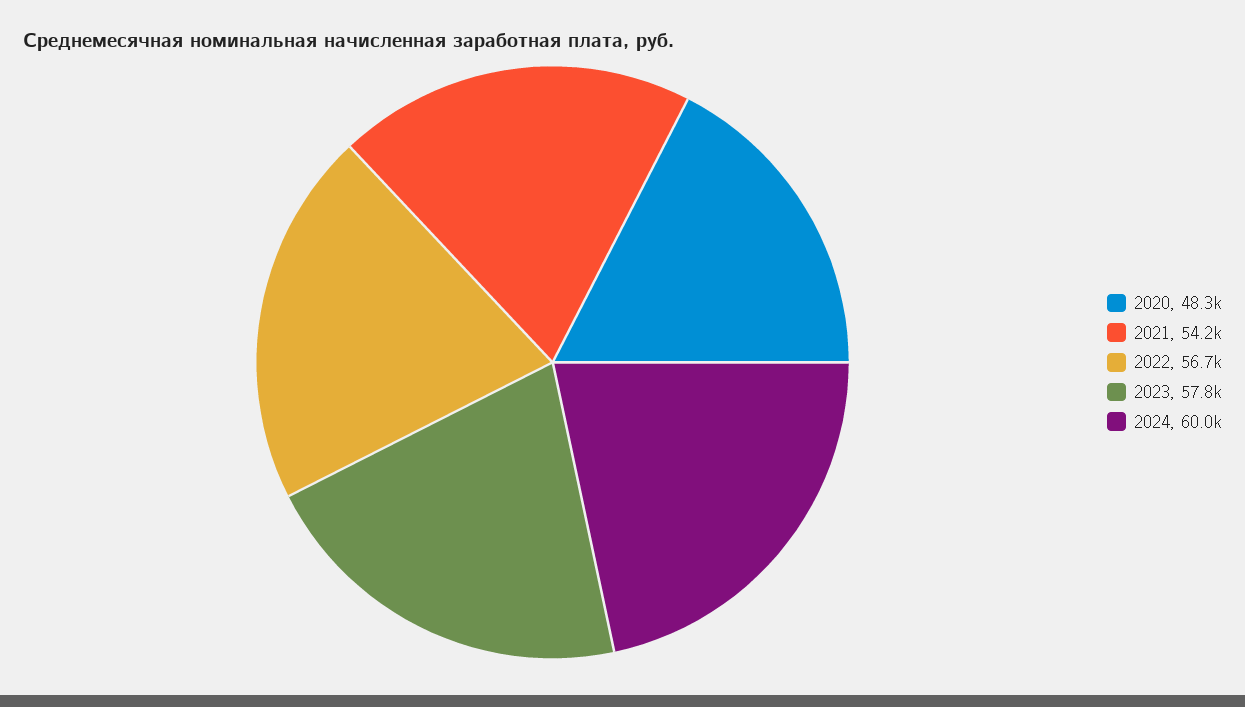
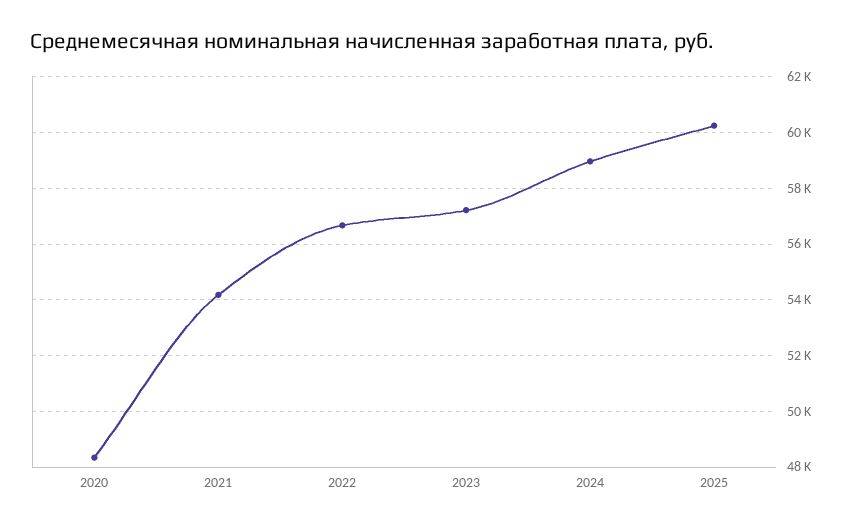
2023: 57800 -> 57250
2024: 60000 -> 59000
2025: none -> 60250

